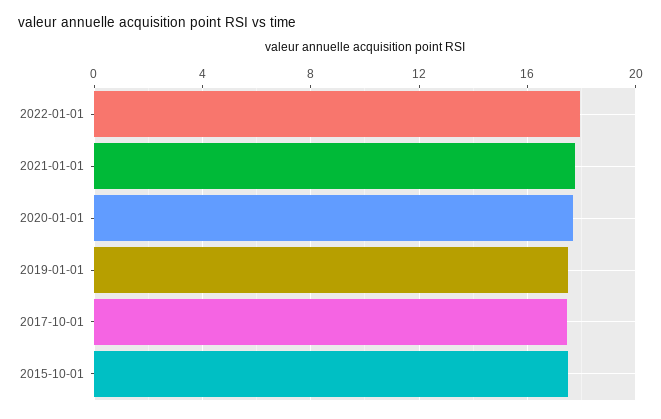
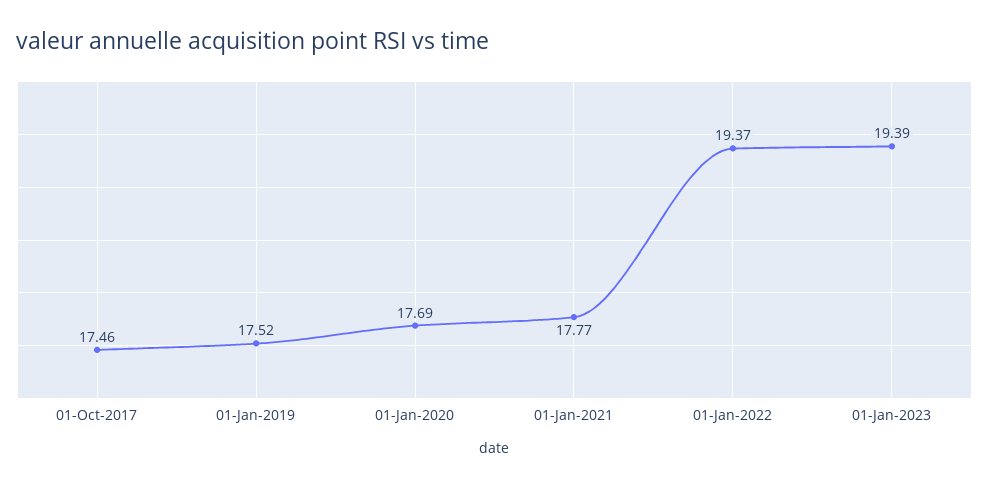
2022-01-01: 18 -> 19.37
2015-10-01: 17.5 -> none
01-Jan-2023: none -> 19.39

